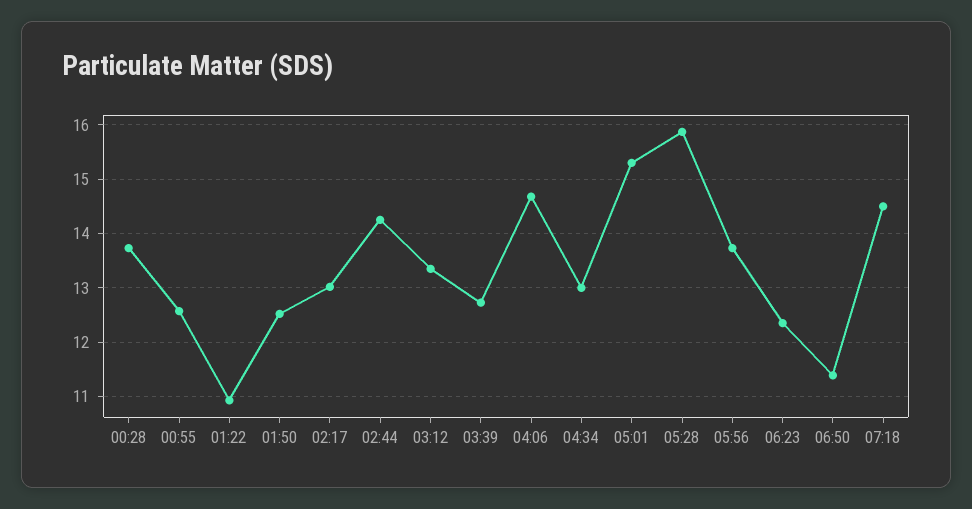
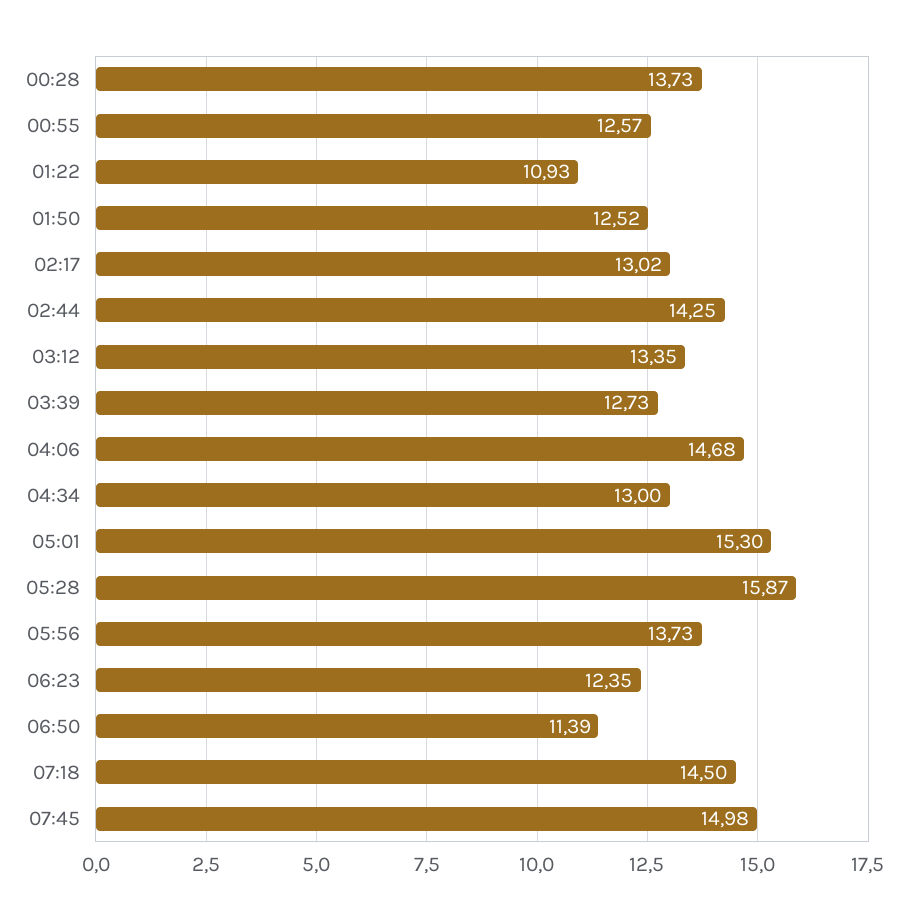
07:45: none -> 14.98

